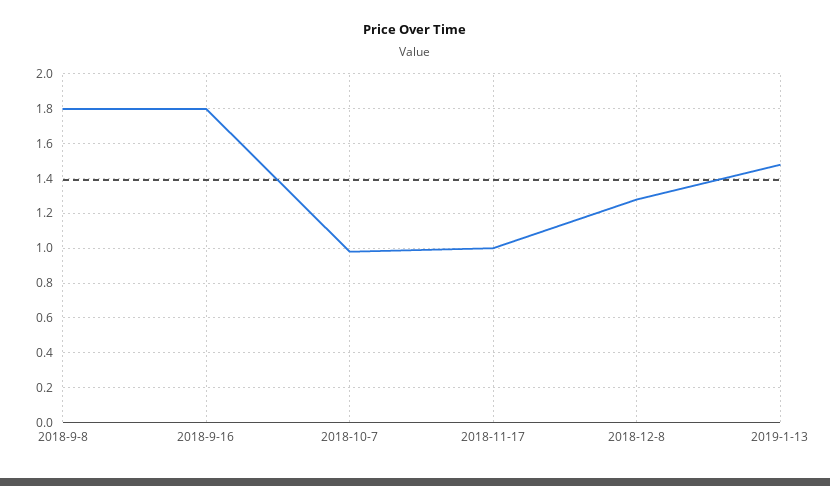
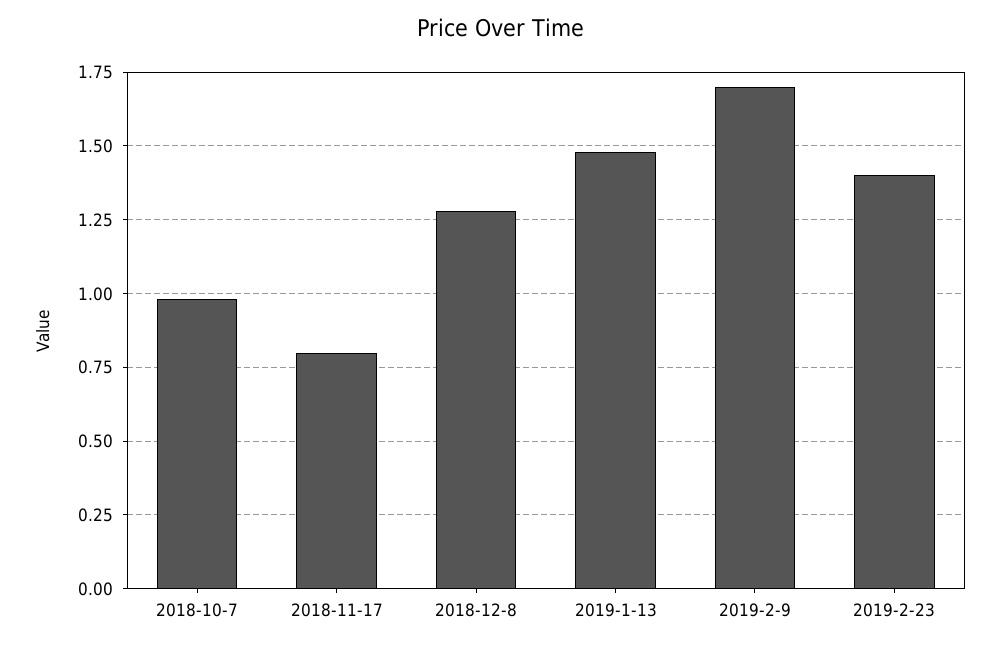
2018-9-8: 1.8 -> none
2018-9-16: 1.8 -> none
2018-11-17: 1 -> 0.8
2019-2-9: none -> 1.7
2019-2-23: none -> 1.4

